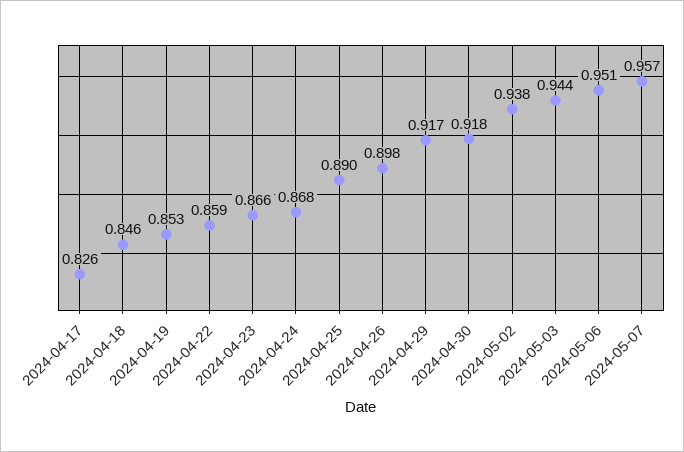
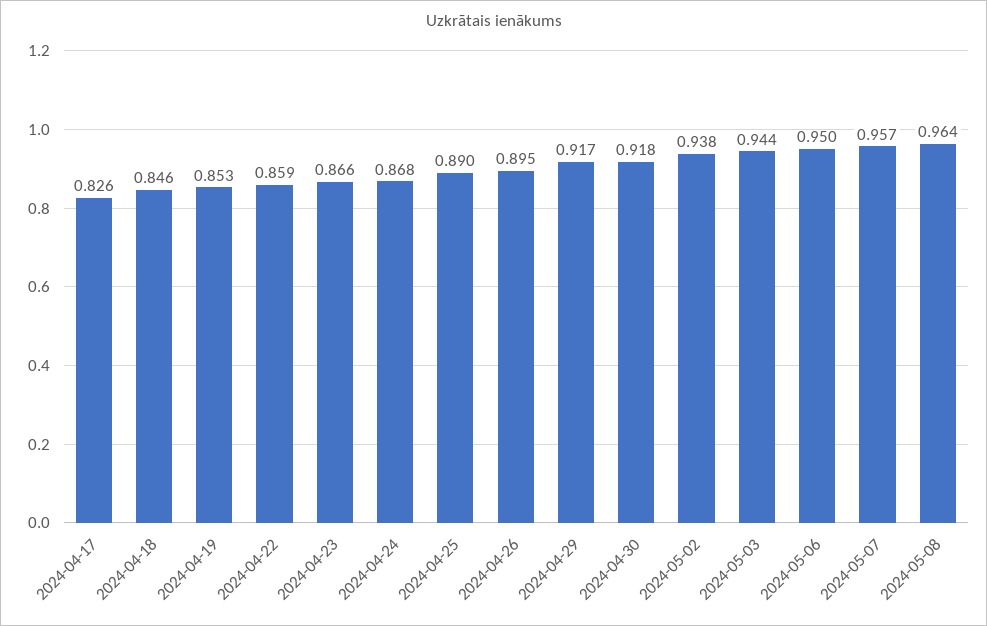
2024-04-26: 0.898 -> 0.895
2024-05-06: 0.951 -> 0.95
2024-05-08: none -> 0.964

